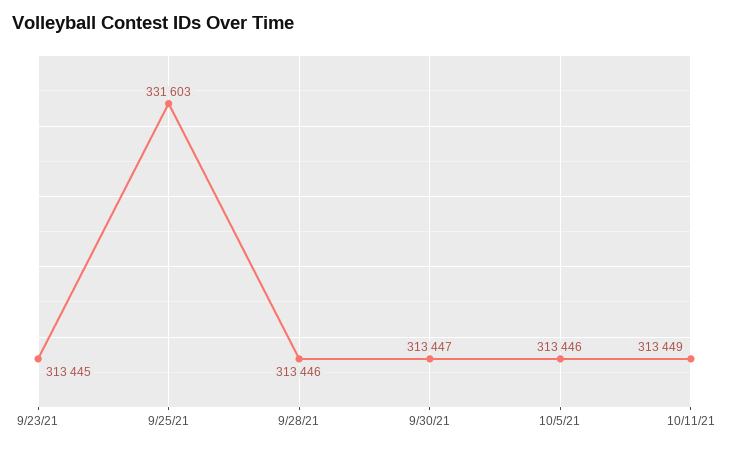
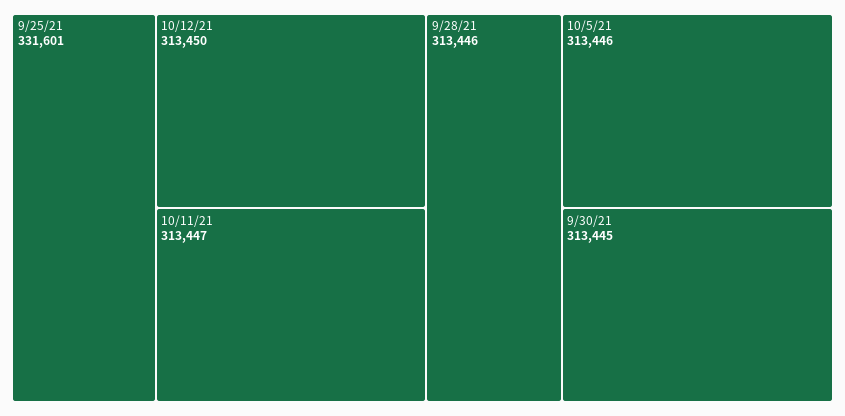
9/23/21: 313445 -> none
9/25/21: 331603 -> 331601
9/30/21: 313447 -> 313445
10/11/21: 313449 -> 313447
10/12/21: none -> 313450

